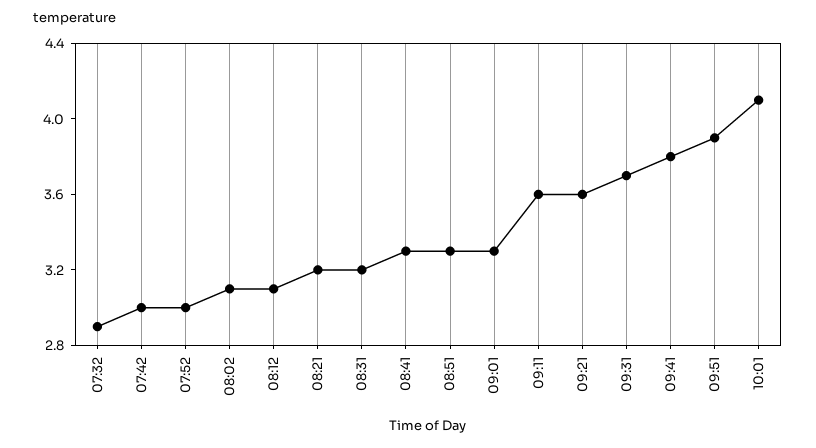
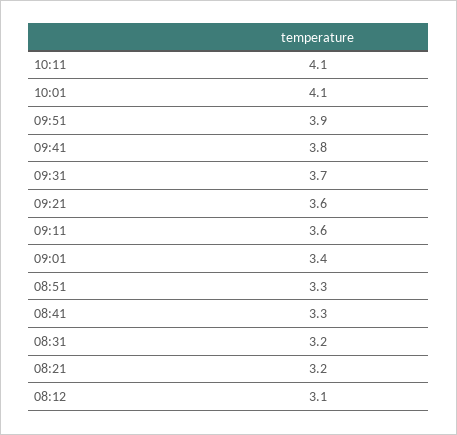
07:32: 2.9 -> none
07:42: 3 -> none
07:52: 3 -> none
08:02: 3.1 -> none
09:01: 3.3 -> 3.4
10:11: none -> 4.1

